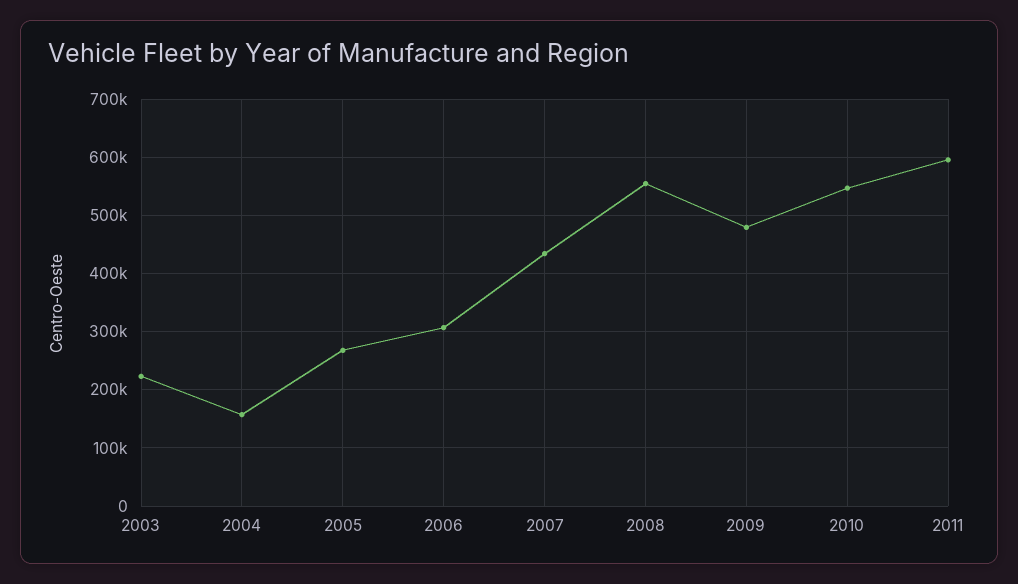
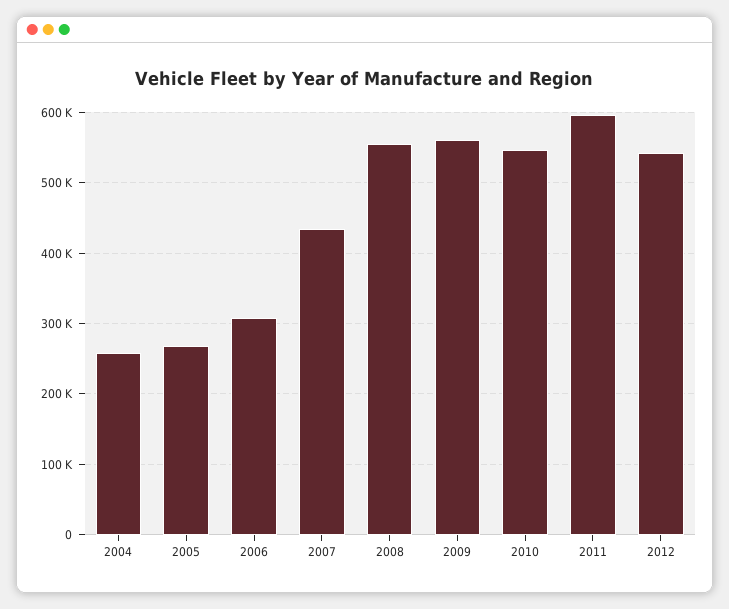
2003: 220000 -> none
2004: 160000 -> 260000
2009: 480000 -> 560000
2012: none -> 540000

